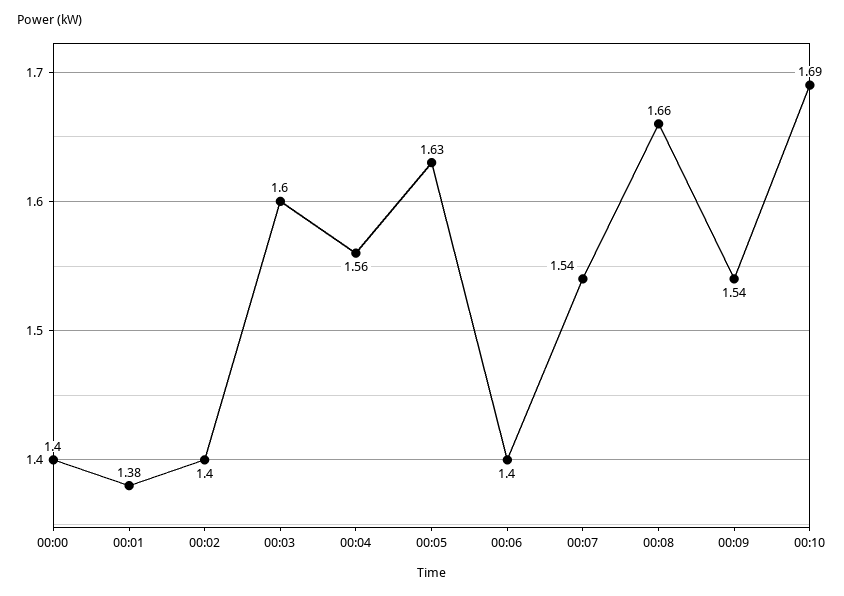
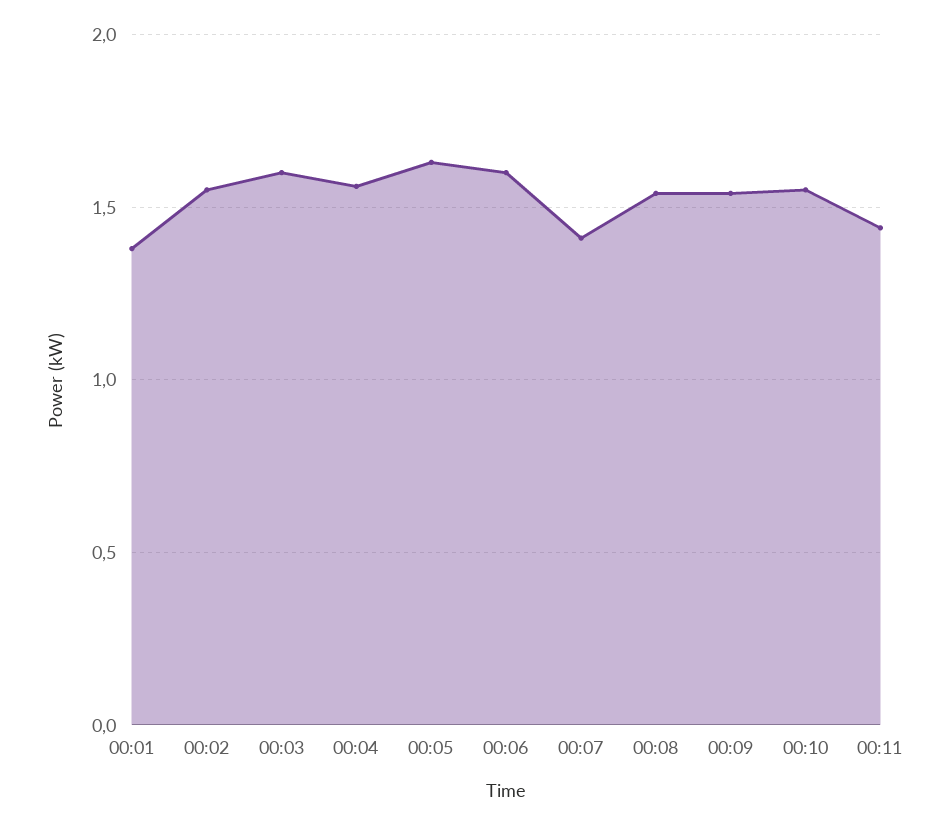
00:00: 1.4 -> none
00:02: 1.4 -> 1.55
00:06: 1.4 -> 1.6
00:07: 1.54 -> 1.4
00:08: 1.66 -> 1.55
00:10: 1.69 -> 1.55
00:11: none -> 1.45

